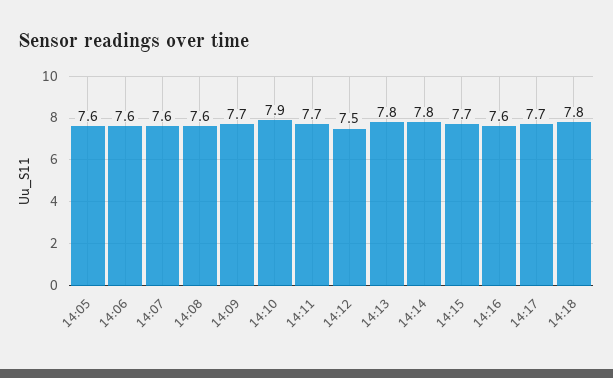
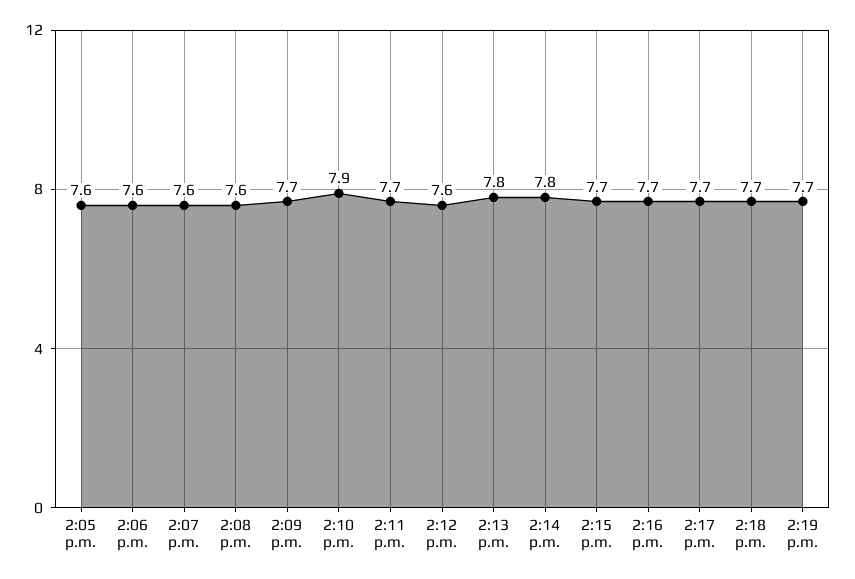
14:12: 7.5 -> 7.6
14:16: 7.6 -> 7.7
14:18: 7.8 -> 7.7
2:19 p.m.: none -> 7.7

